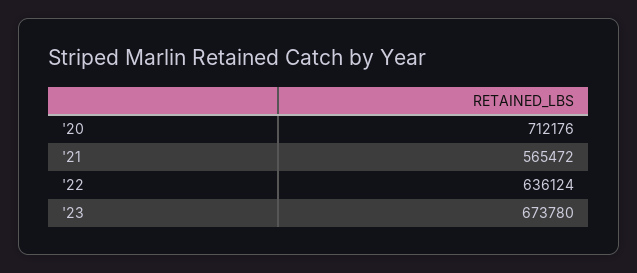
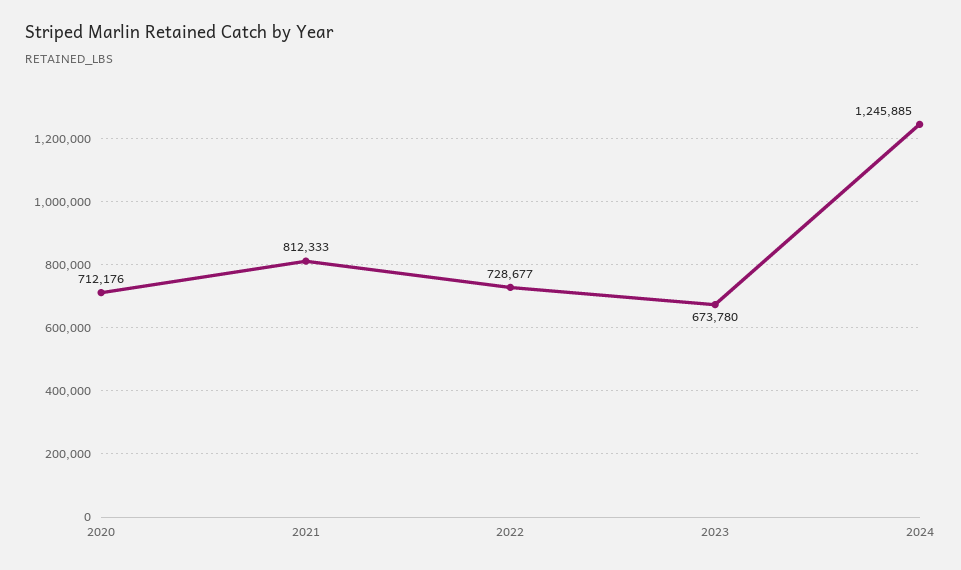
'21: 565472 -> 812333
'22: 636124 -> 728677
2024: none -> 1245885

